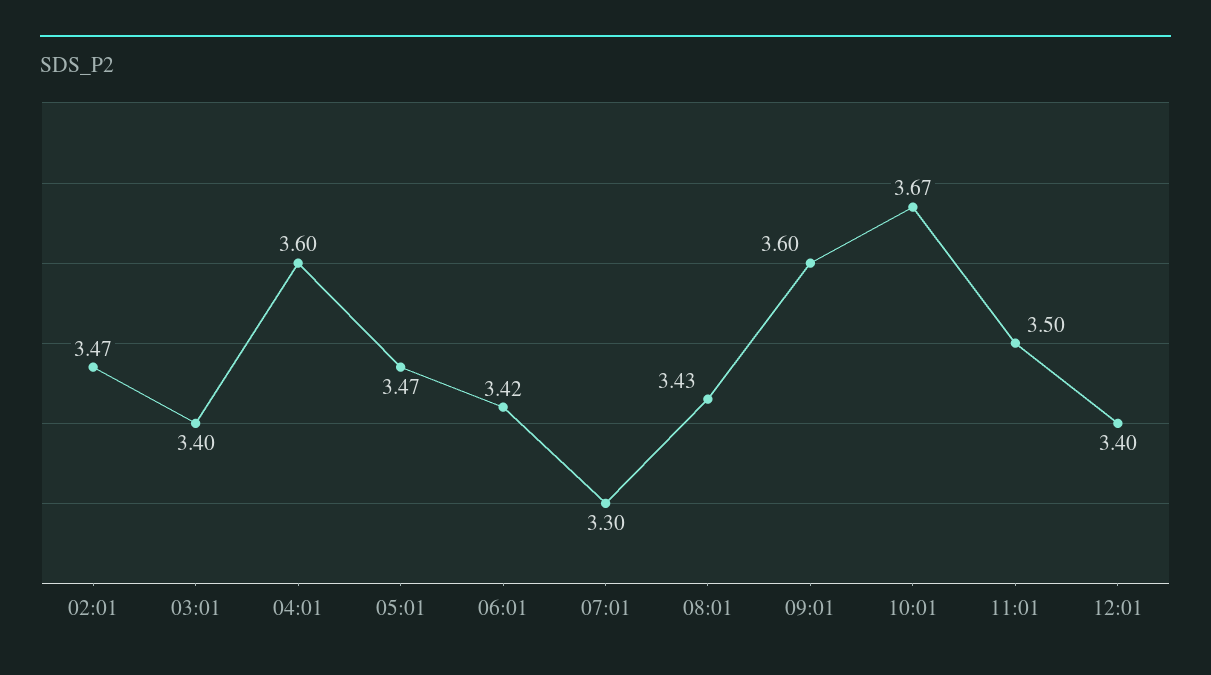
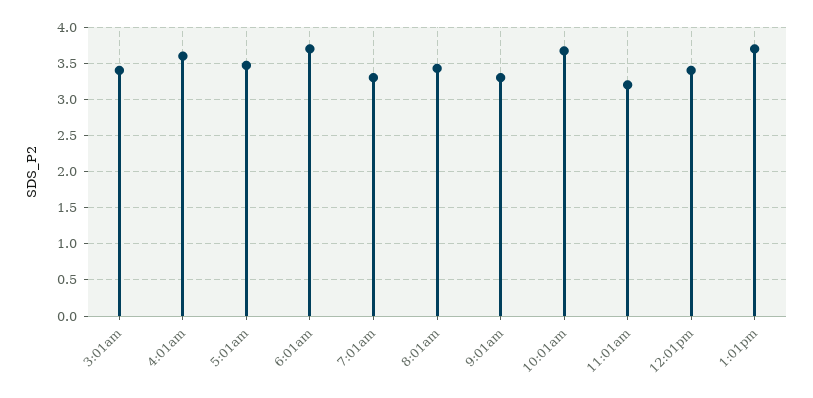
02:01: 3.47 -> none
06:01: 3.42 -> 3.7
09:01: 3.6 -> 3.3
11:01: 3.5 -> 3.2
1:01pm: none -> 3.7

